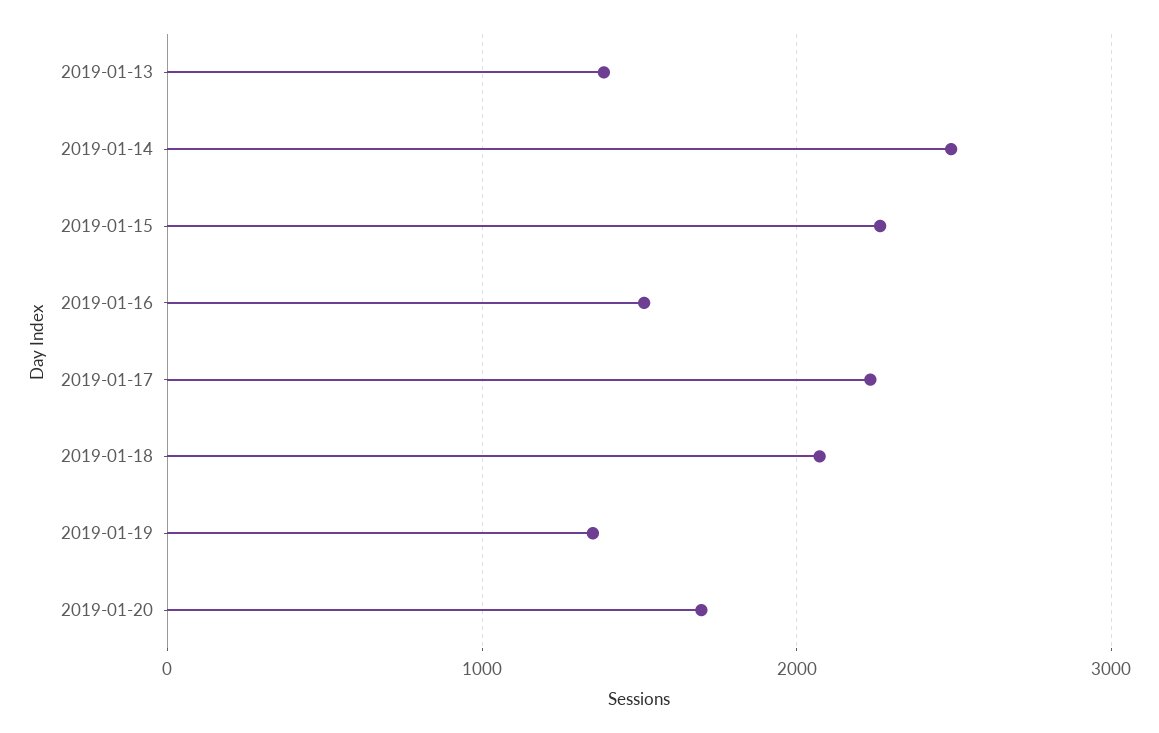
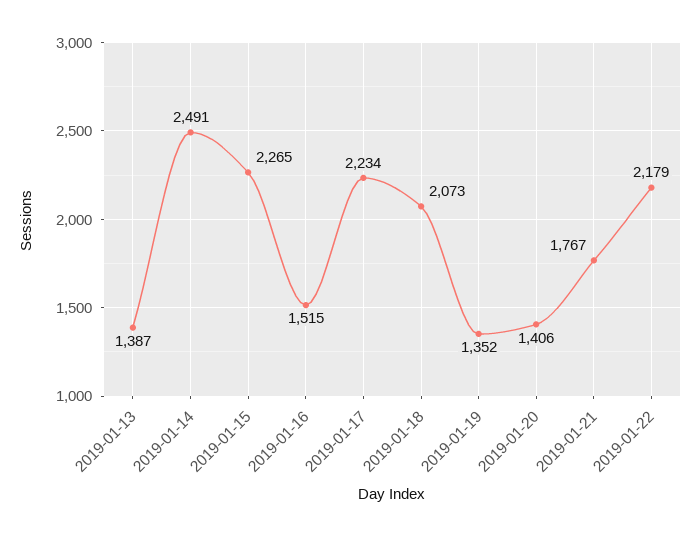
2019-01-20: 1700 -> 1406
2019-01-21: none -> 1767
2019-01-22: none -> 2179

